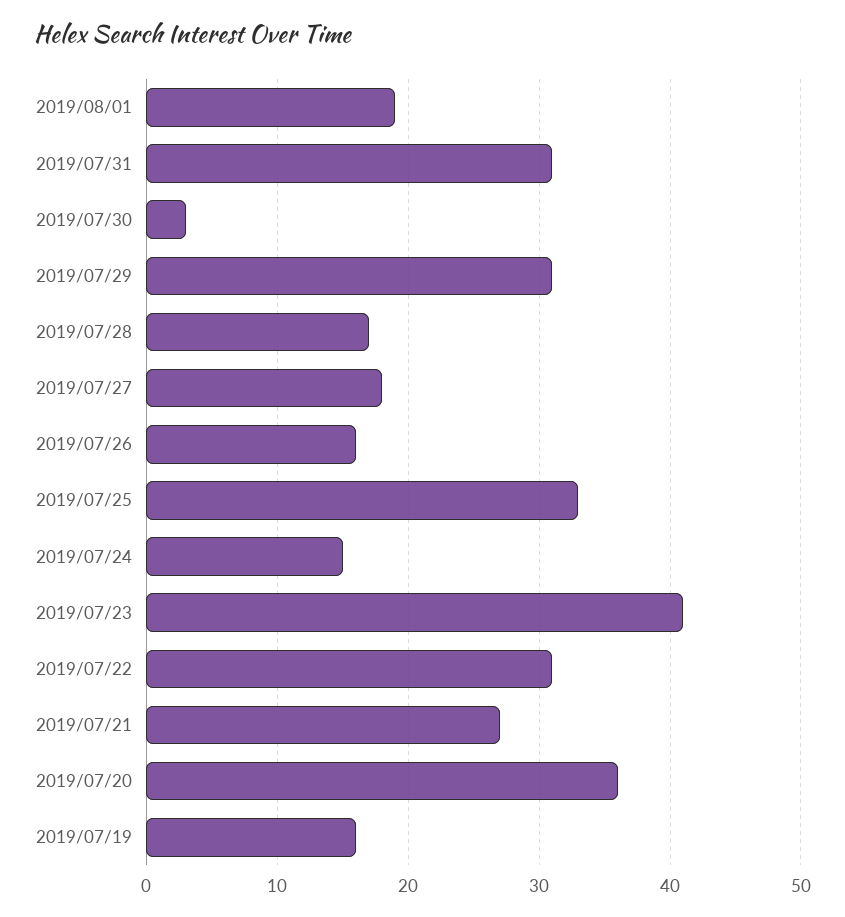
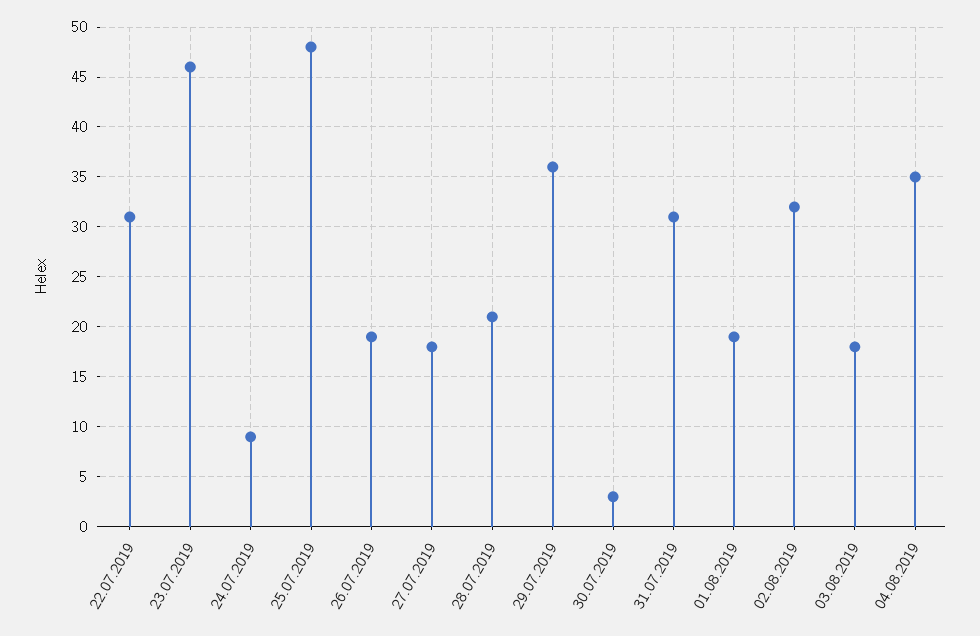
2019/07/29: 31 -> 36
2019/07/28: 17 -> 21
2019/07/26: 16 -> 19
2019/07/25: 33 -> 48
2019/07/24: 15 -> 9
2019/07/23: 41 -> 46
2019/07/21: 27 -> none
2019/07/20: 36 -> none
2019/07/19: 16 -> none
02.08.2019: none -> 32
03.08.2019: none -> 18
04.08.2019: none -> 35

